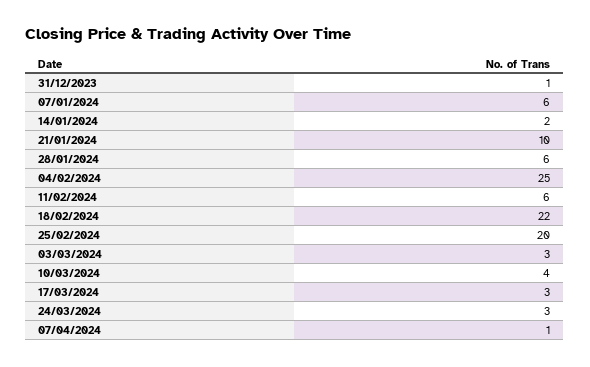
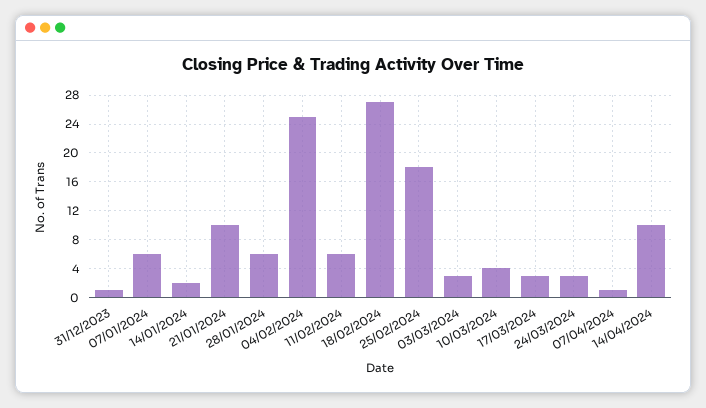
18/02/2024: 22 -> 27
25/02/2024: 20 -> 18
14/04/2024: none -> 10

